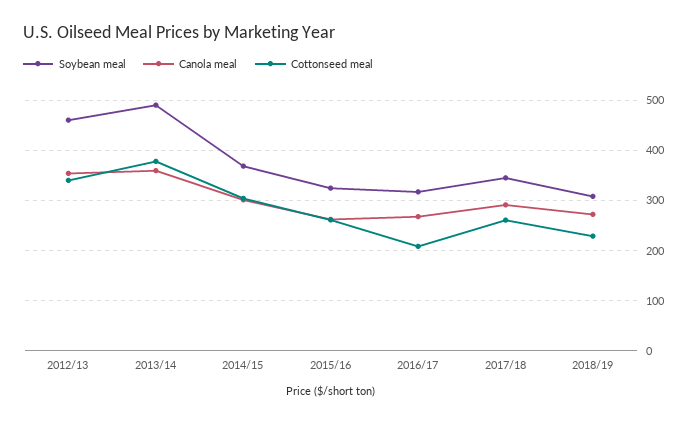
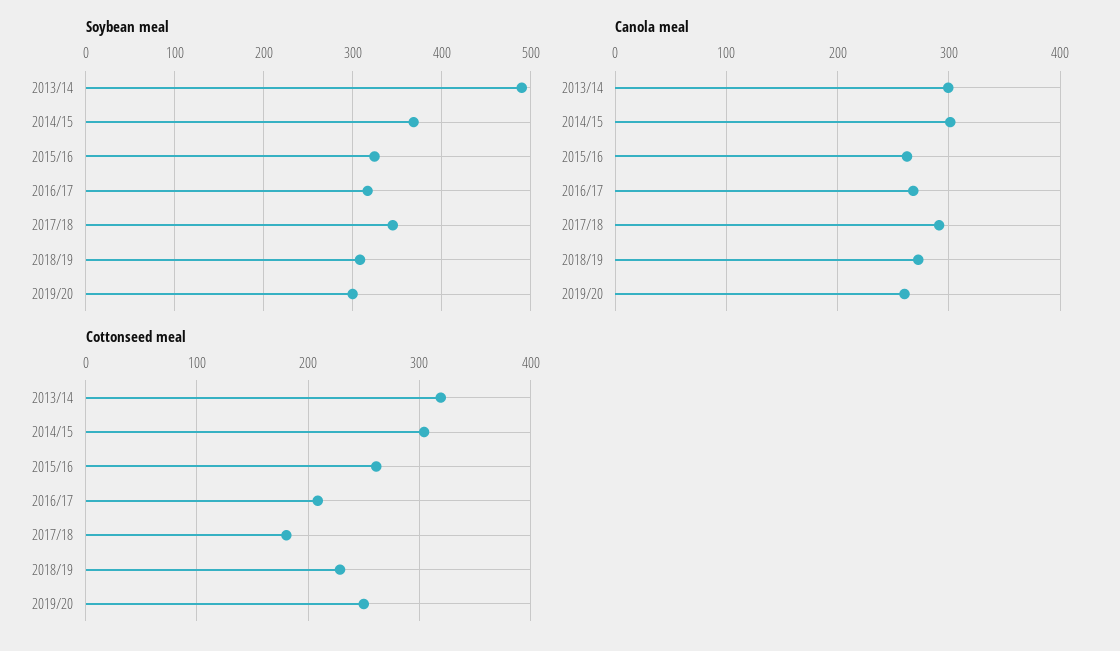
Soybean meal, 2012/13: 460 -> none
Canola meal, 2012/13: 360 -> none
Cottonseed meal, 2012/13: 340 -> none
Canola meal, 2013/14: 360 -> 300
Cottonseed meal, 2013/14: 380 -> 320
Cottonseed meal, 2017/18: 260 -> 180
Soybean meal, 2019/20: none -> 300
Canola meal, 2019/20: none -> 260
Cottonseed meal, 2019/20: none -> 250

